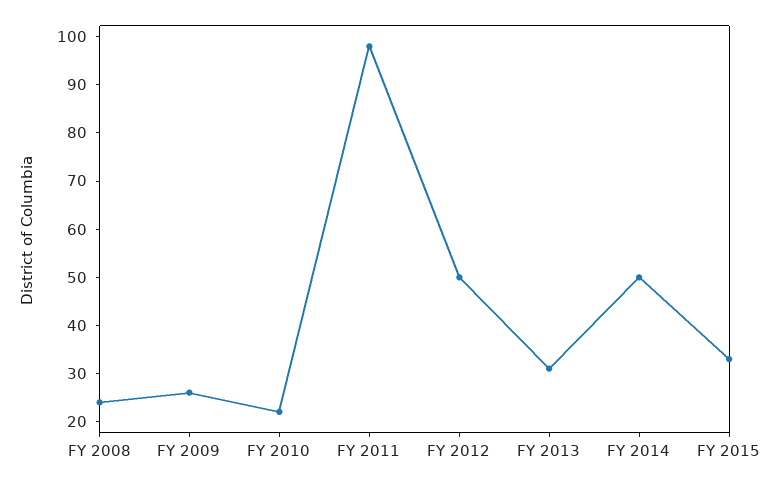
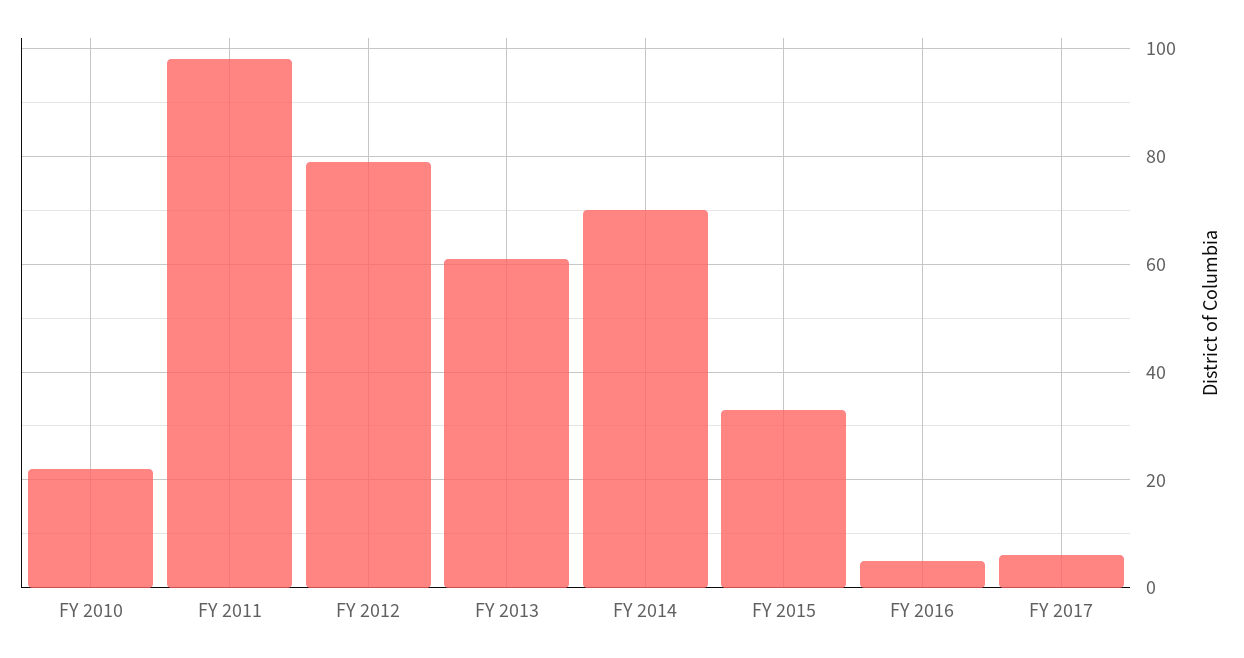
FY 2008: 25 -> none
FY 2009: 25 -> none
FY 2012: 50 -> 80
FY 2013: 30 -> 60
FY 2014: 50 -> 70
FY 2016: none -> 5
FY 2017: none -> 5

